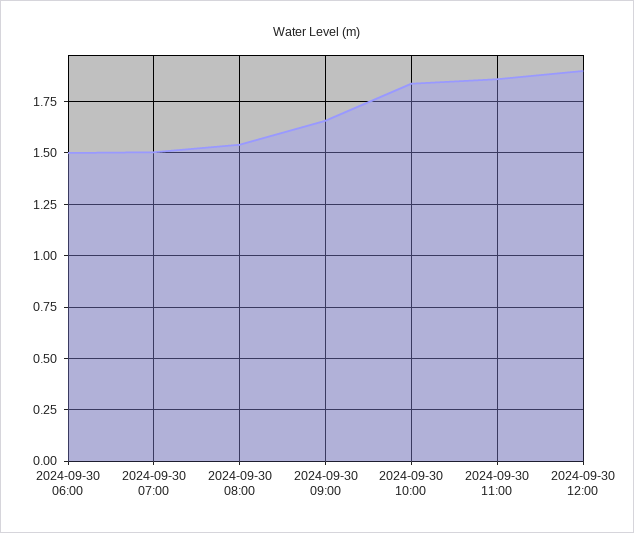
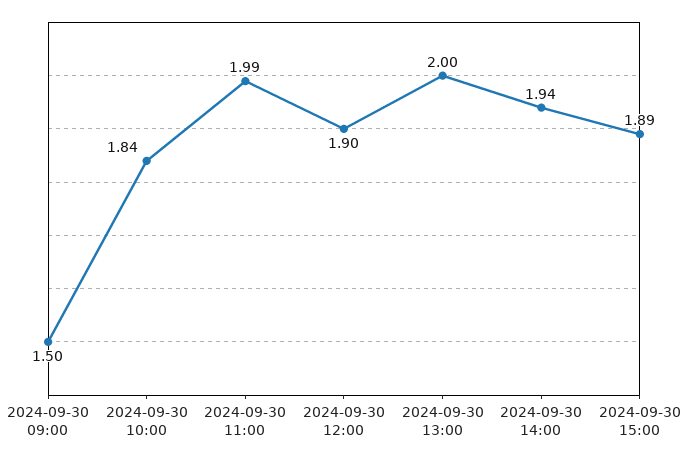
2024-09-30 06:00: 1.5 -> none
2024-09-30 07:00: 1.5 -> none
2024-09-30 08:00: 1.55 -> none
2024-09-30 09:00: 1.65 -> 1.5
2024-09-30 11:00: 1.85 -> 1.99
2024-09-30 13:00: none -> 2
2024-09-30 14:00: none -> 1.94
2024-09-30 15:00: none -> 1.89

